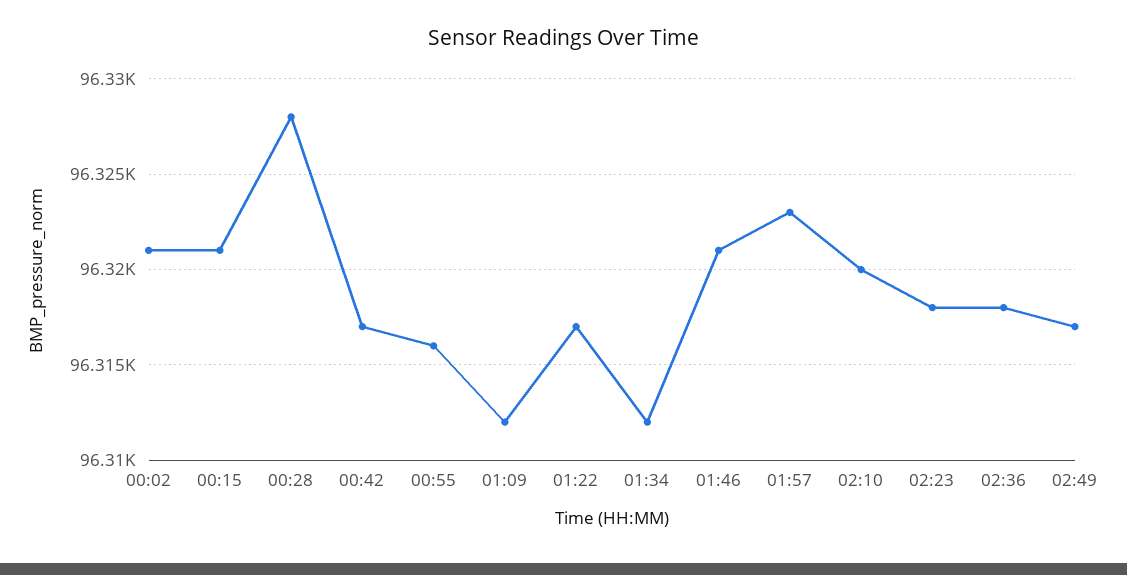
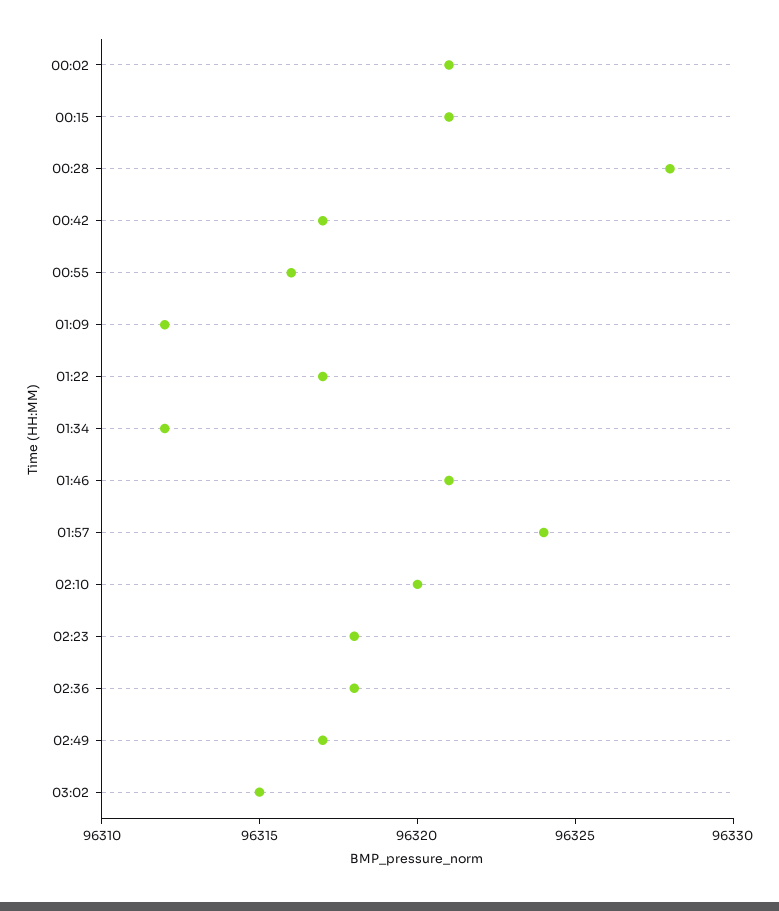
01:57: 96323 -> 96324
03:02: none -> 96315

